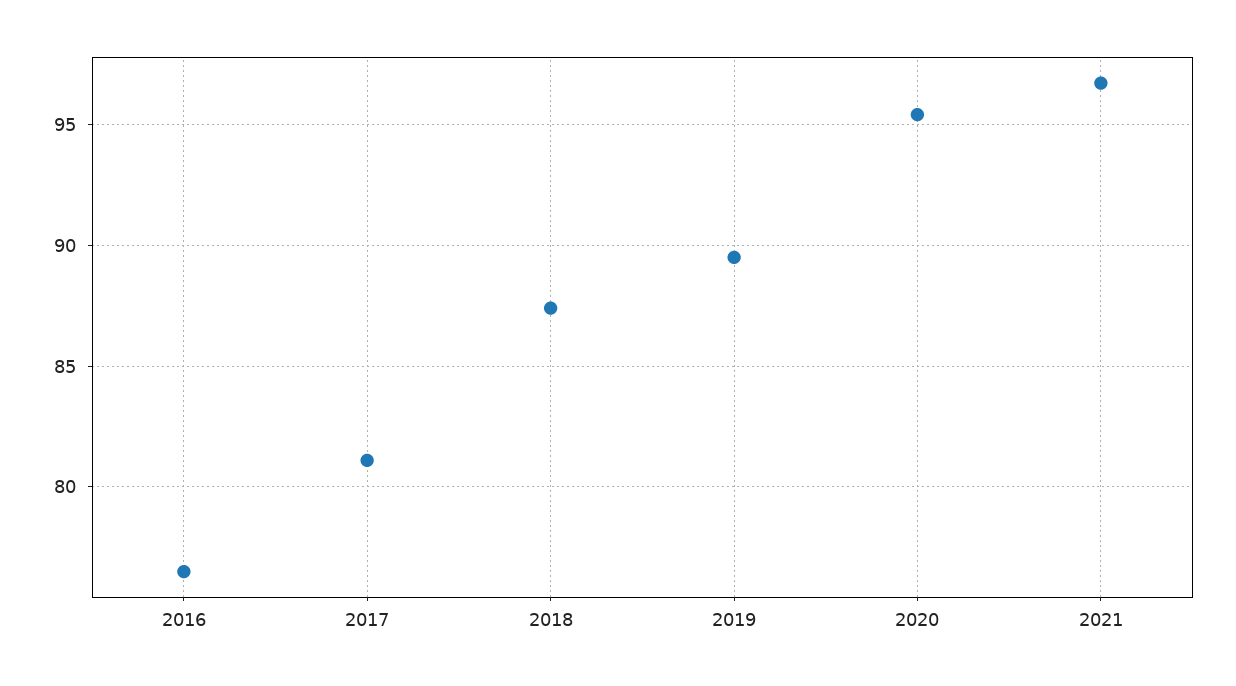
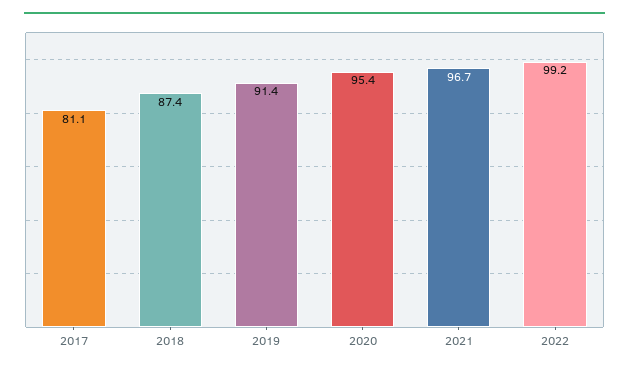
2016: 76.5 -> none
2019: 89.5 -> 91.4
2022: none -> 99.2

